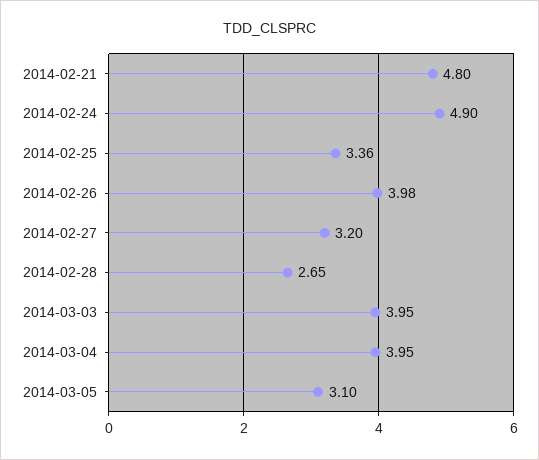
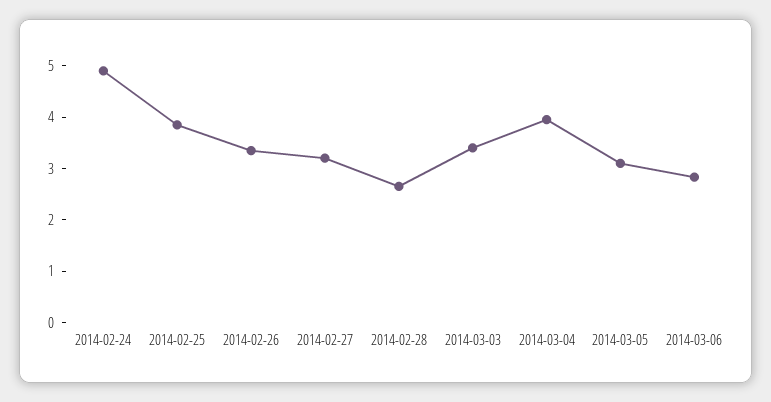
2014-02-21: 4.8 -> none
2014-02-25: 3.36 -> 3.8
2014-02-26: 3.98 -> 3.4
2014-03-03: 3.95 -> 3.4
2014-03-06: none -> 2.8

